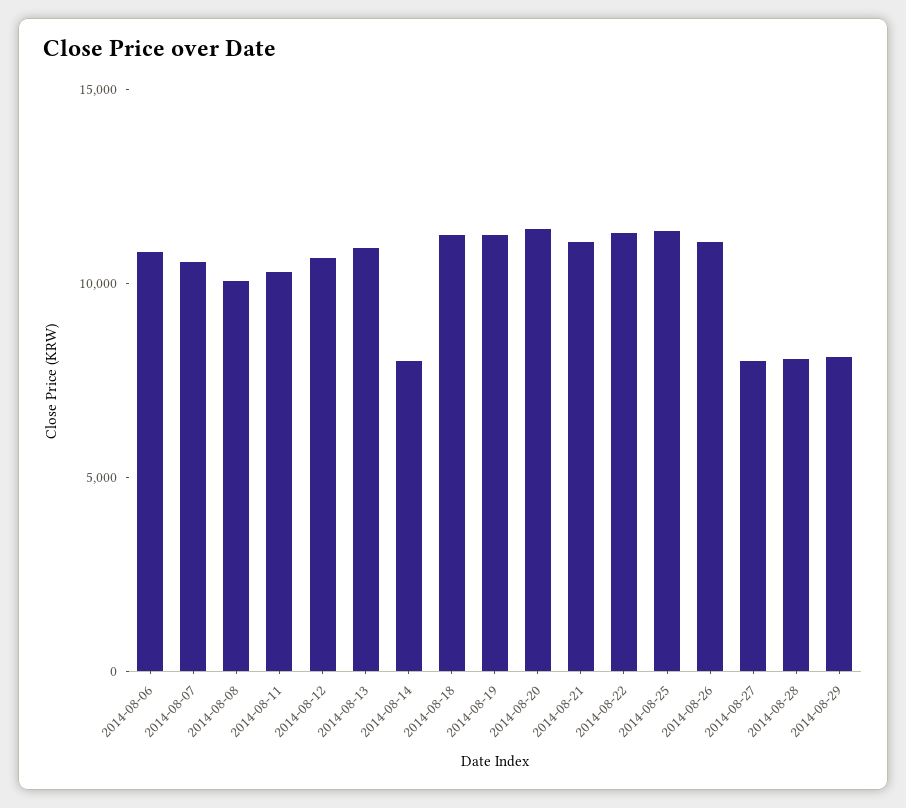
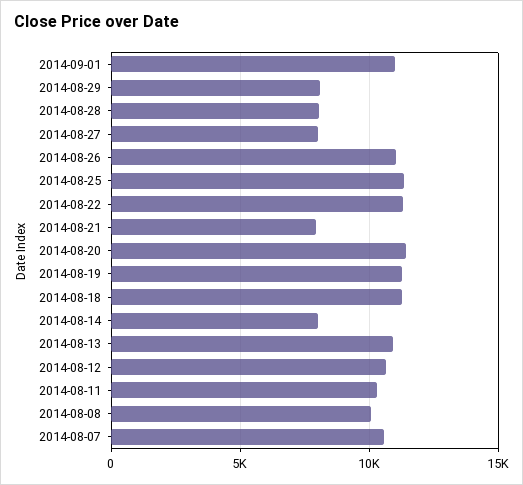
2014-08-06: 11000 -> none
2014-08-21: 11000 -> 8000
2014-09-01: none -> 11000

